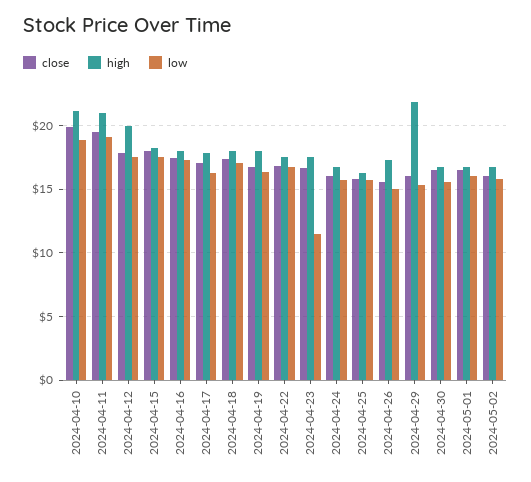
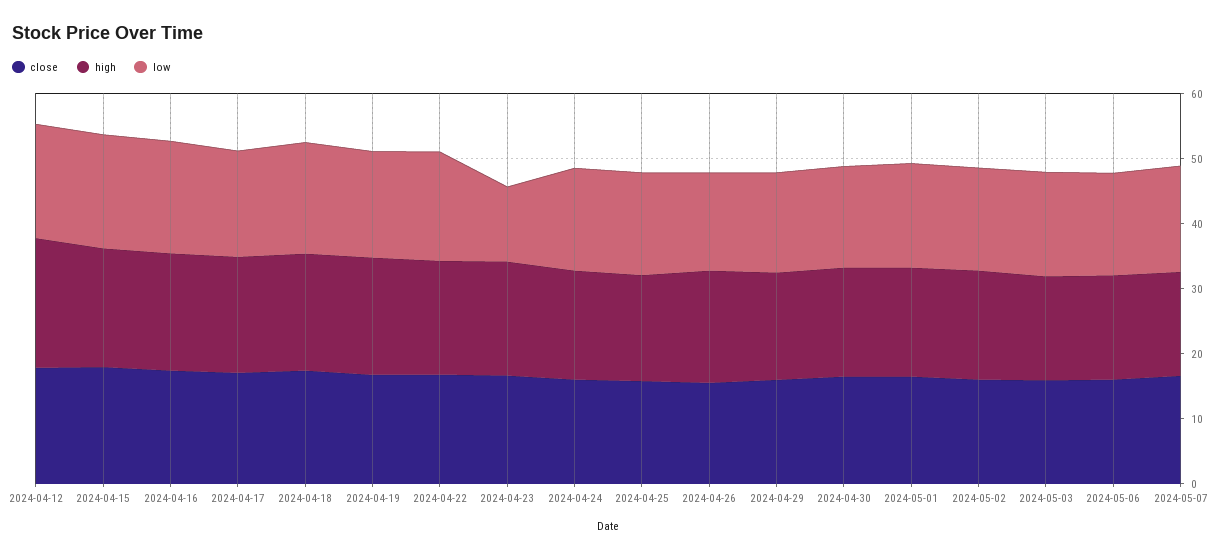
close, 2024-04-10: 20 -> none
high, 2024-04-10: 21 -> none
low, 2024-04-10: 19 -> none
close, 2024-04-11: 19.5 -> none
high, 2024-04-11: 21 -> none
low, 2024-04-11: 19 -> none
high, 2024-04-29: 22 -> 16
close, 2024-05-03: none -> 16
high, 2024-05-03: none -> 16
low, 2024-05-03: none -> 16
close, 2024-05-06: none -> 16
high, 2024-05-06: none -> 16
low, 2024-05-06: none -> 16
close, 2024-05-07: none -> 16
high, 2024-05-07: none -> 16
low, 2024-05-07: none -> 16

